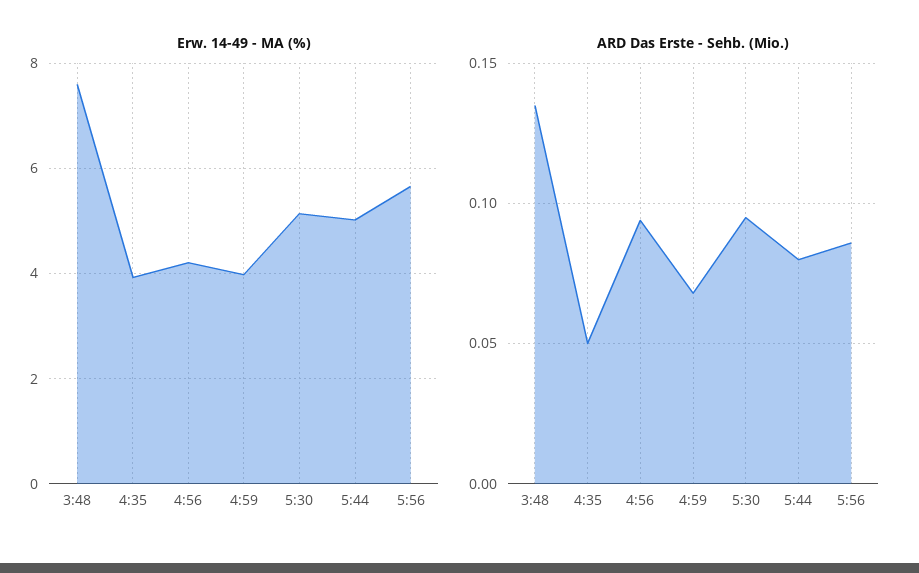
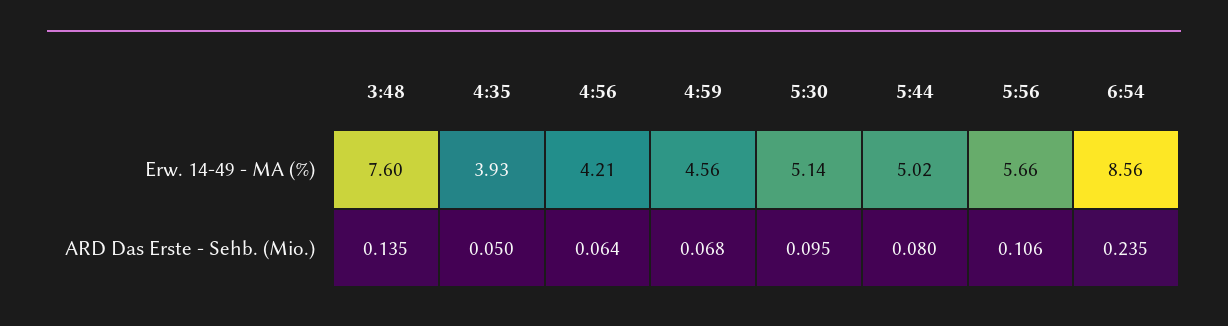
Erw. 14-49 - MA (%), 4:59: 4 -> 4.56
ARD Das Erste - Sehb. (Mio.), 4:56: 0.095 -> 0.064
ARD Das Erste - Sehb. (Mio.), 5:56: 0.085 -> 0.106
Erw. 14-49 - MA (%), 6:54: none -> 8.56
ARD Das Erste - Sehb. (Mio.), 6:54: none -> 0.235

